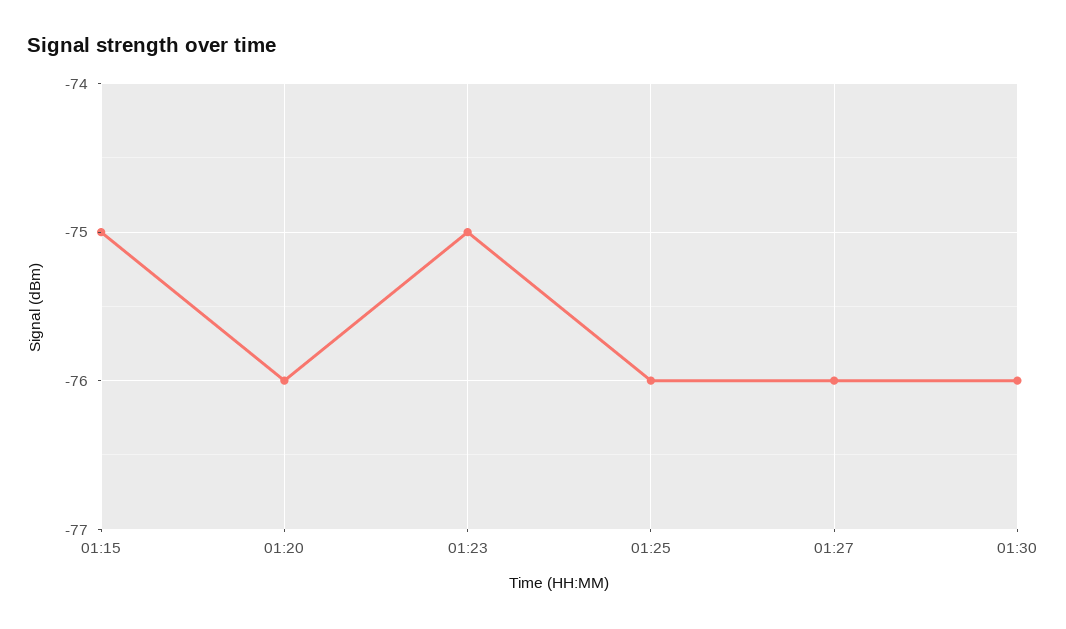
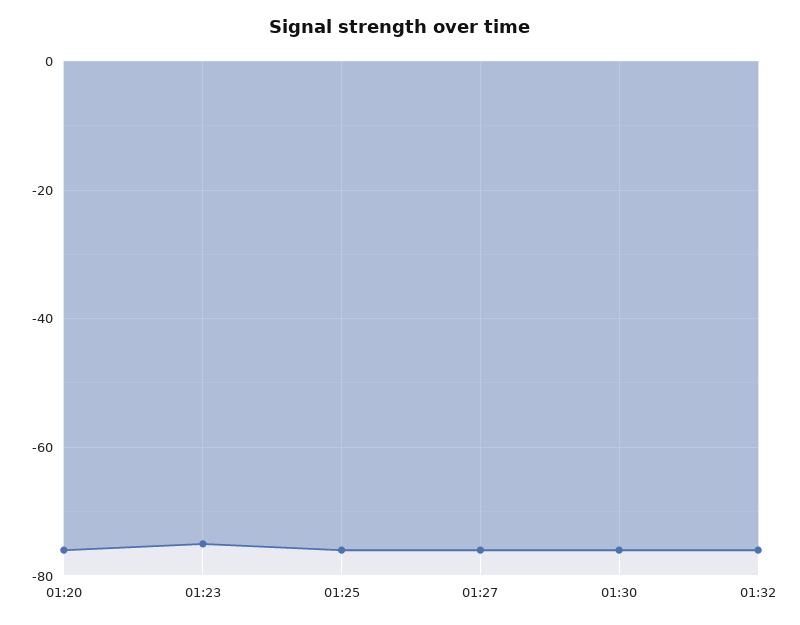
01:15: -75 -> none
01:32: none -> -75

